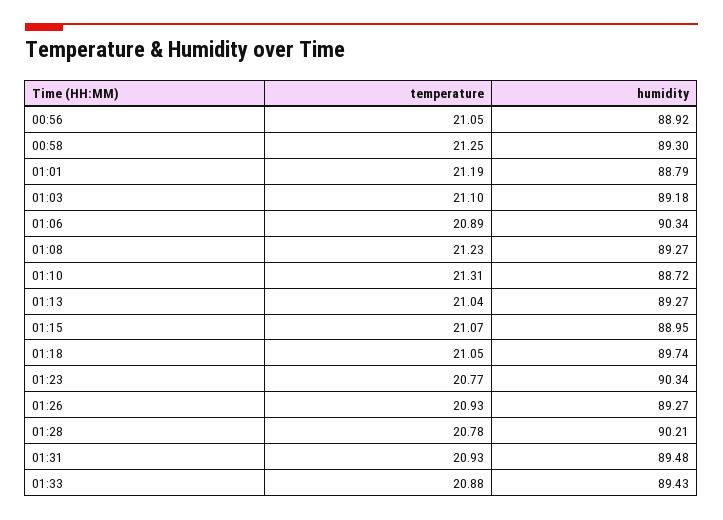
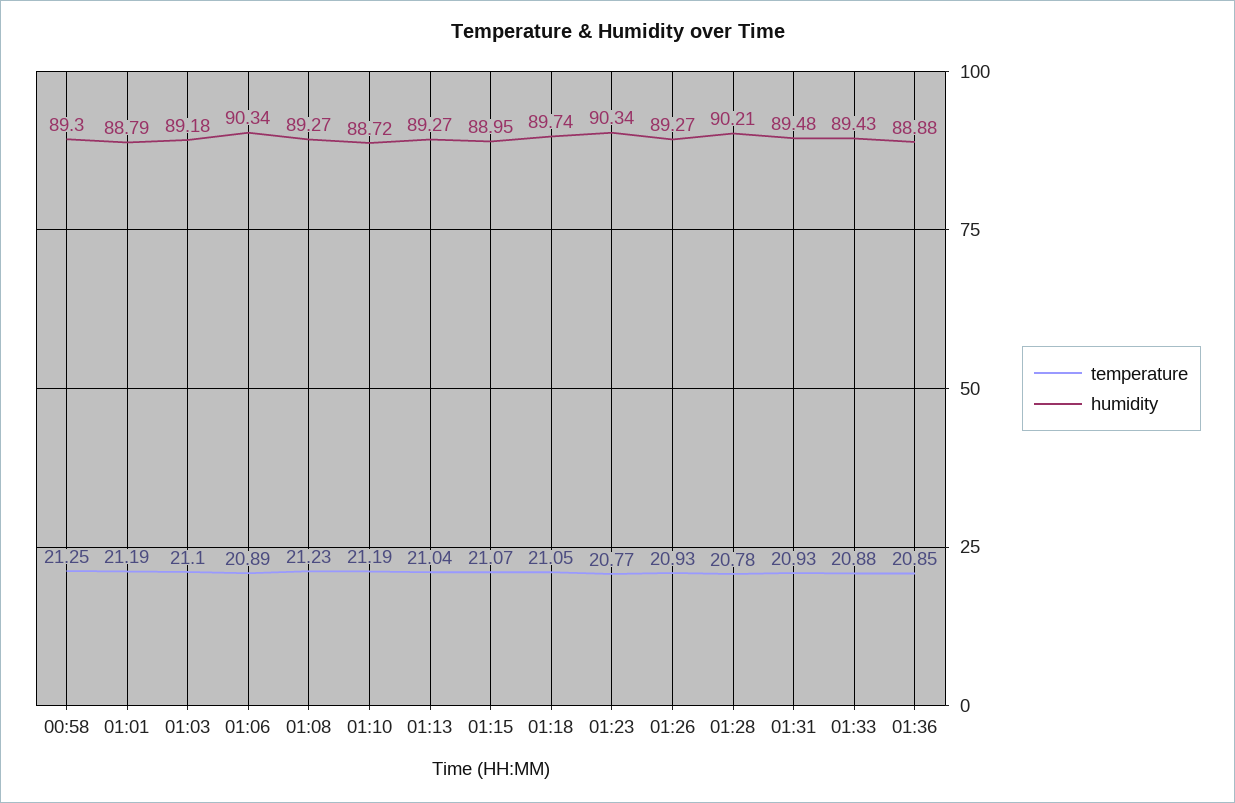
temperature, 00:56: 21.05 -> none
humidity, 00:56: 88.92 -> none
temperature, 01:10: 21.31 -> 21.19
temperature, 01:36: none -> 20.85
humidity, 01:36: none -> 88.88

